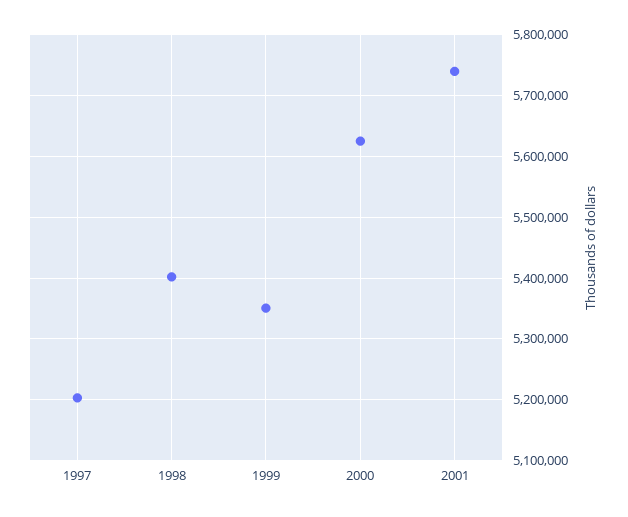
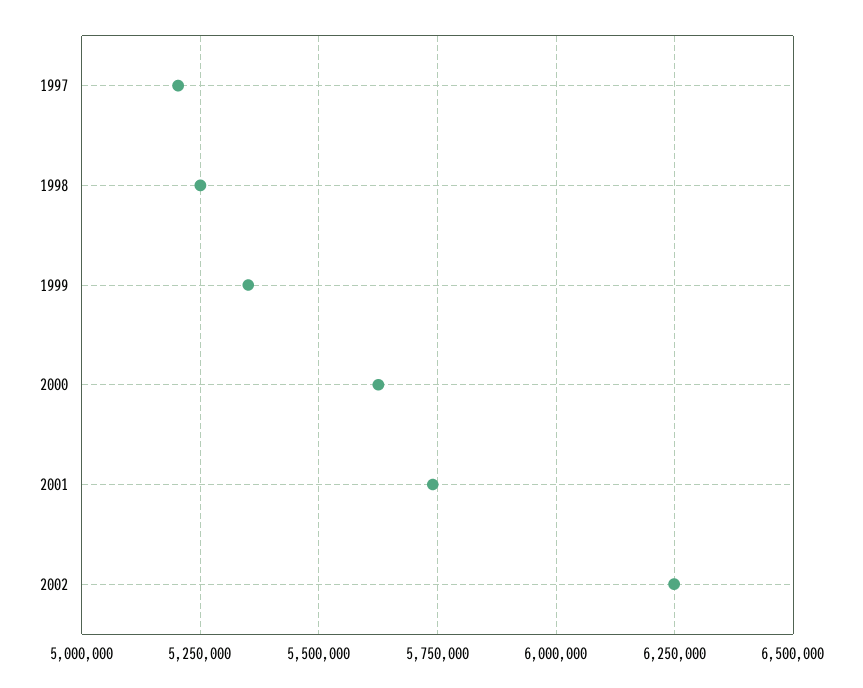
1998: 5400000 -> 5250000
2002: none -> 6250000

